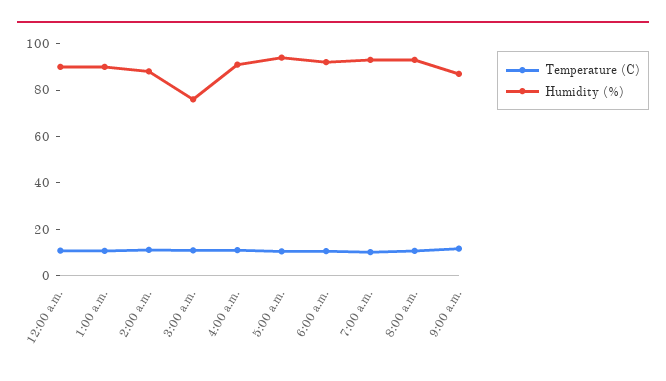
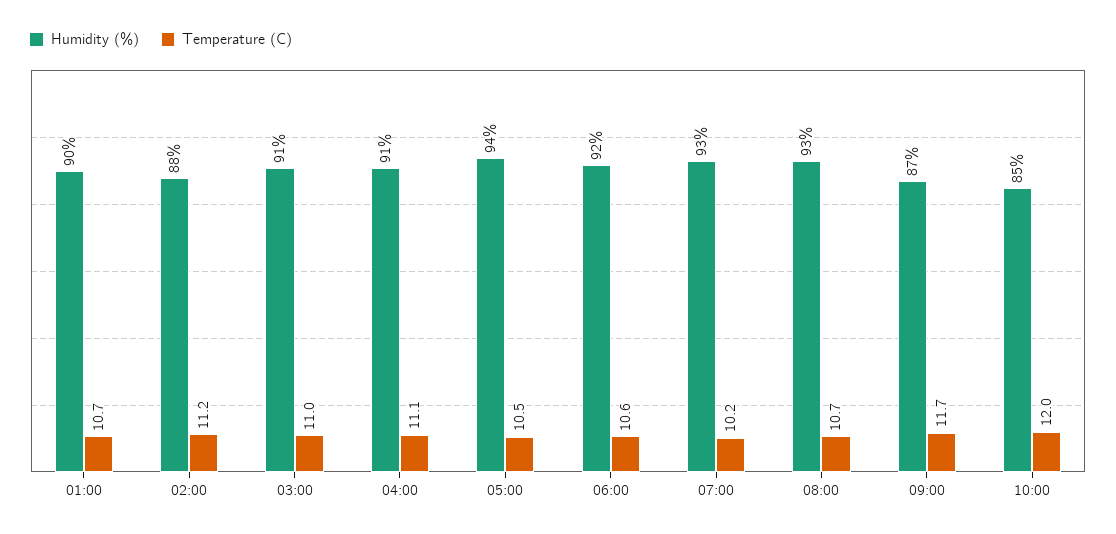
Temperature (C), 12:00 a.m.: 10 -> none
Humidity (%), 12:00 a.m.: 90 -> none
Humidity (%), 3:00 a.m.: 75 -> 91
Humidity (%), 10:00: none -> 85
Temperature (C), 10:00: none -> 12

